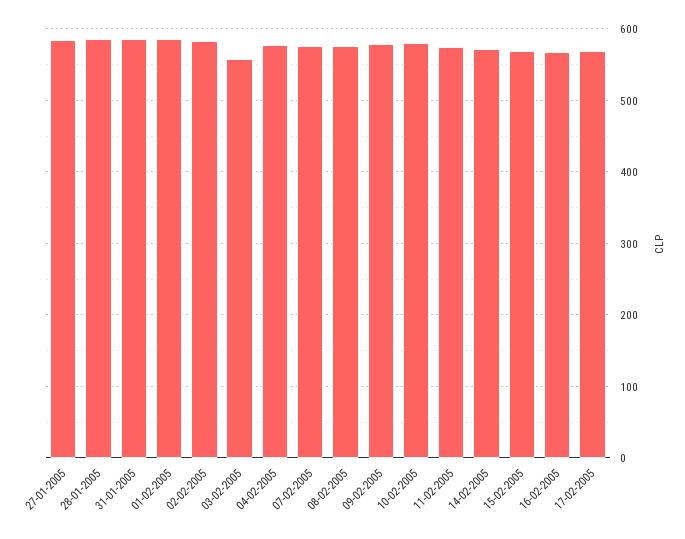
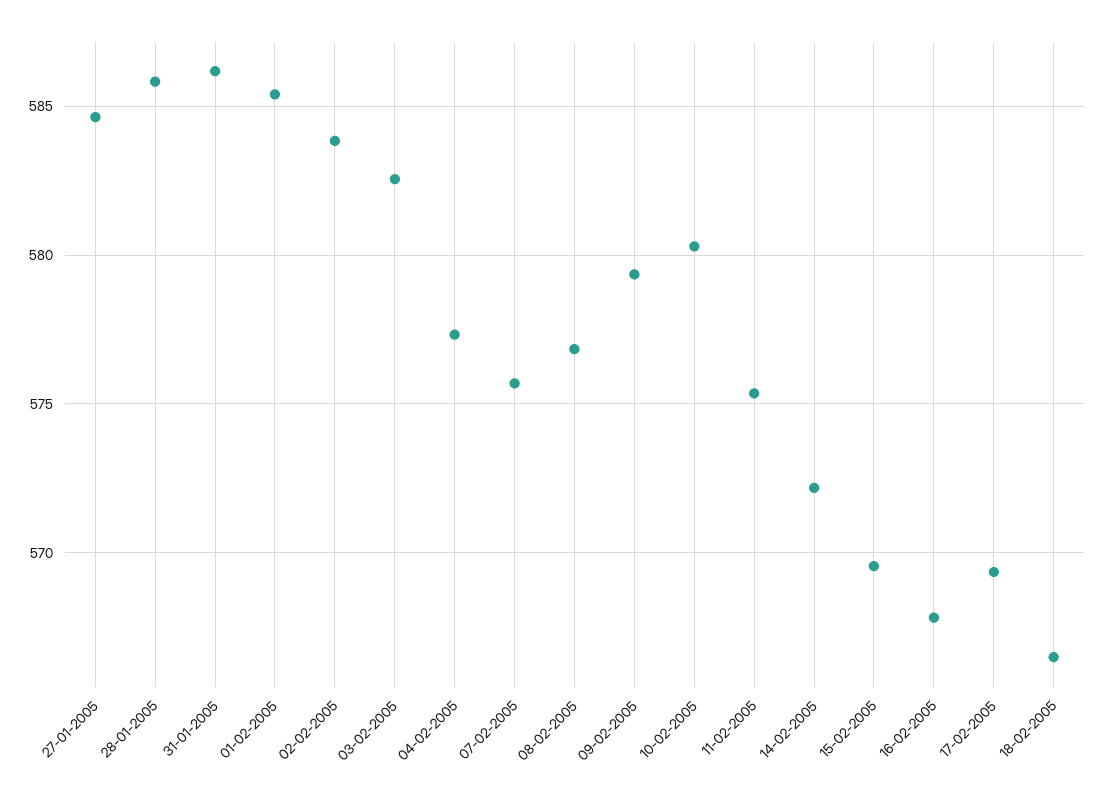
03-02-2005: 560 -> 582.5
18-02-2005: none -> 566.5

